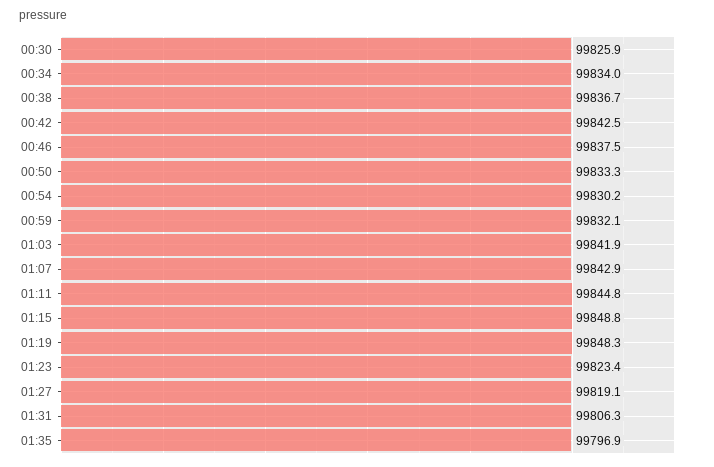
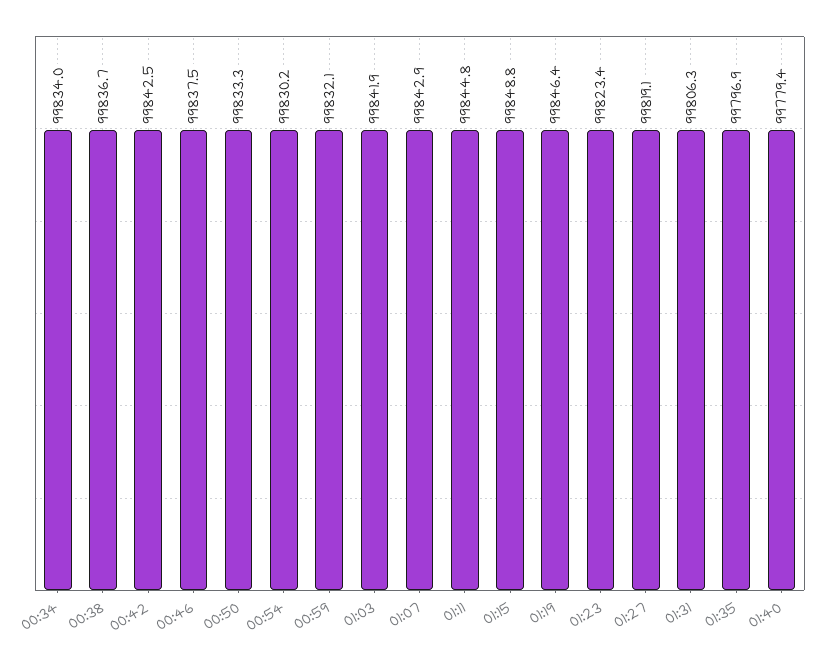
00:30: 99825.9 -> none
01:19: 99848.3 -> 99846.4
01:40: none -> 99779.4

